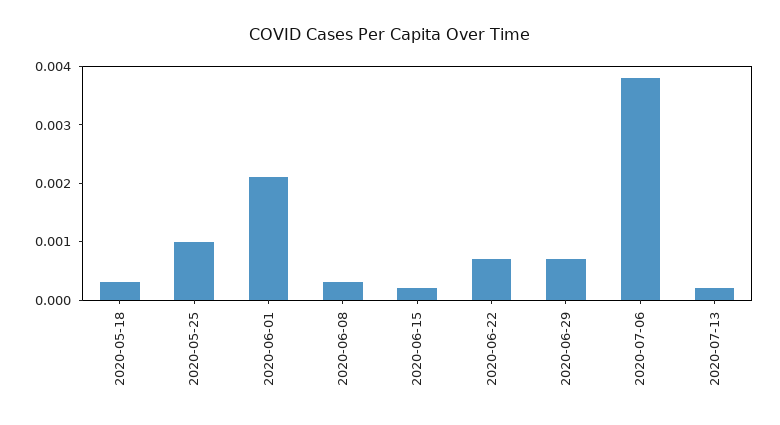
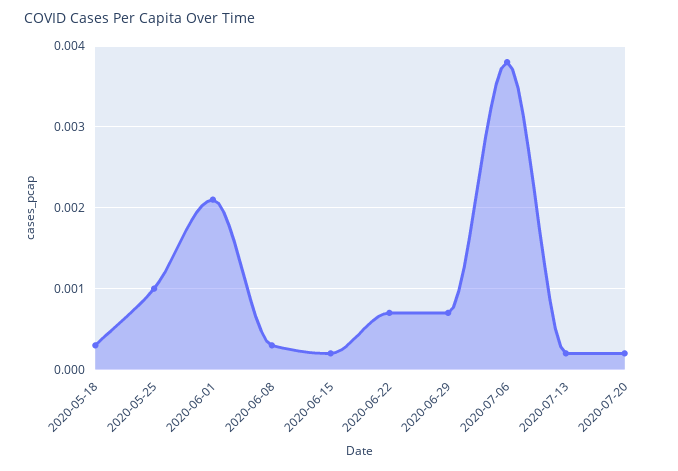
2020-07-20: none -> 0.0002

